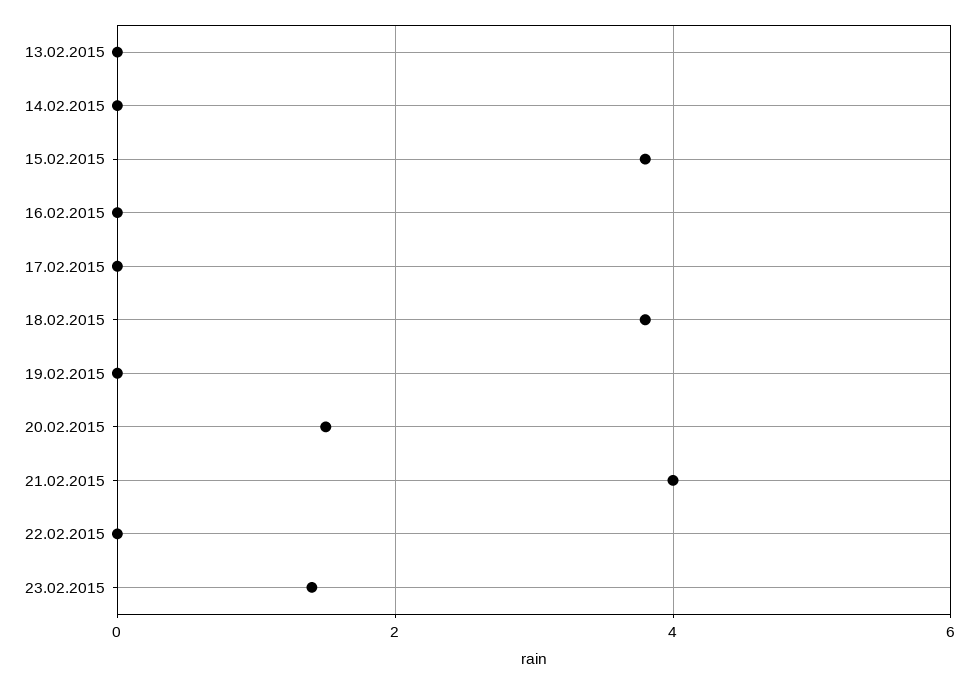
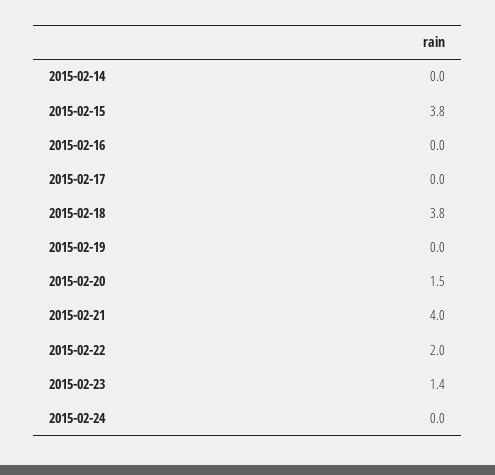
13.02.2015: 0 -> none
22.02.2015: 0 -> 2
2015-02-24: none -> 0

